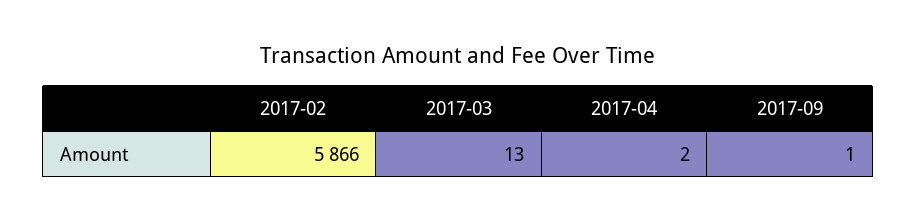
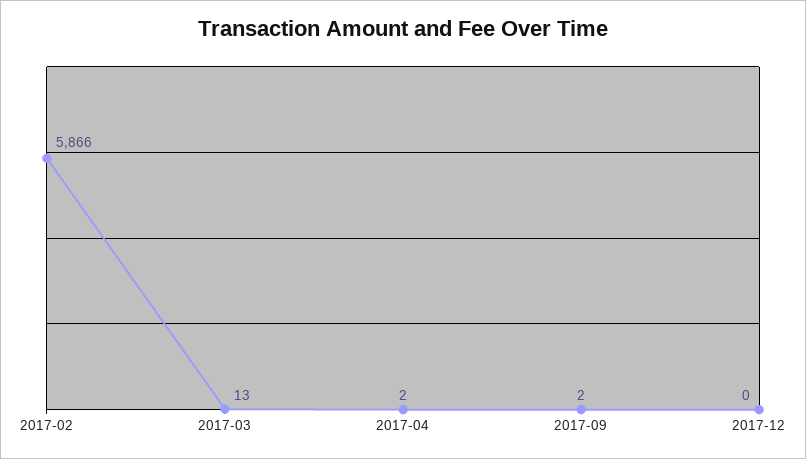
2017-09: 1 -> 2
2017-12: none -> 0

